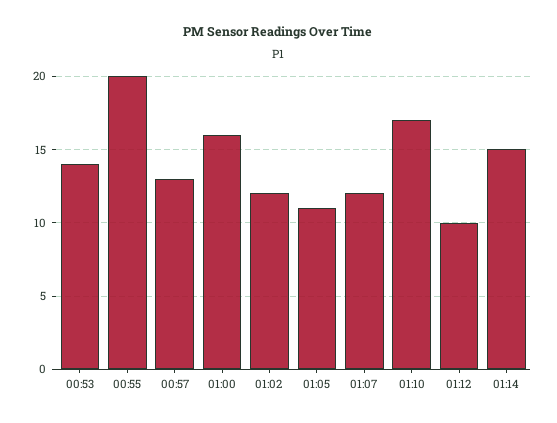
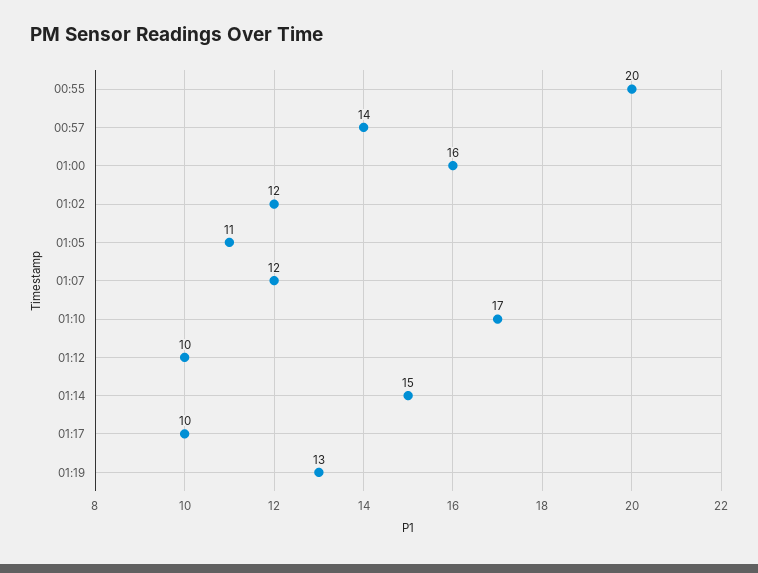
00:53: 14 -> none
00:57: 13 -> 14
01:17: none -> 10
01:19: none -> 13

